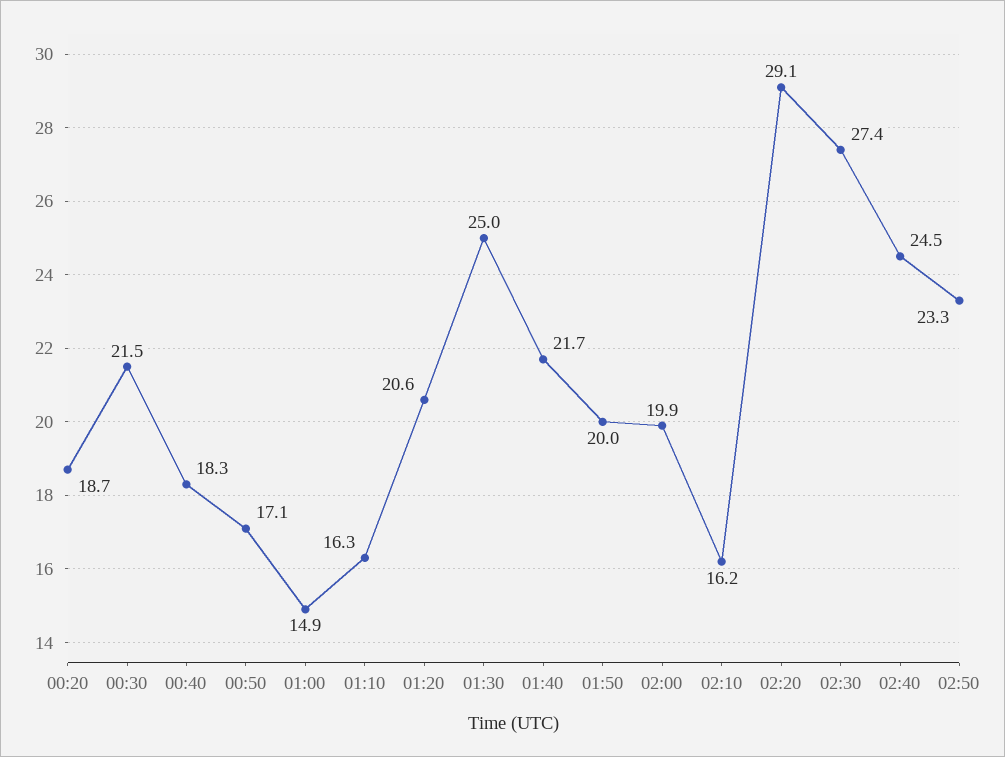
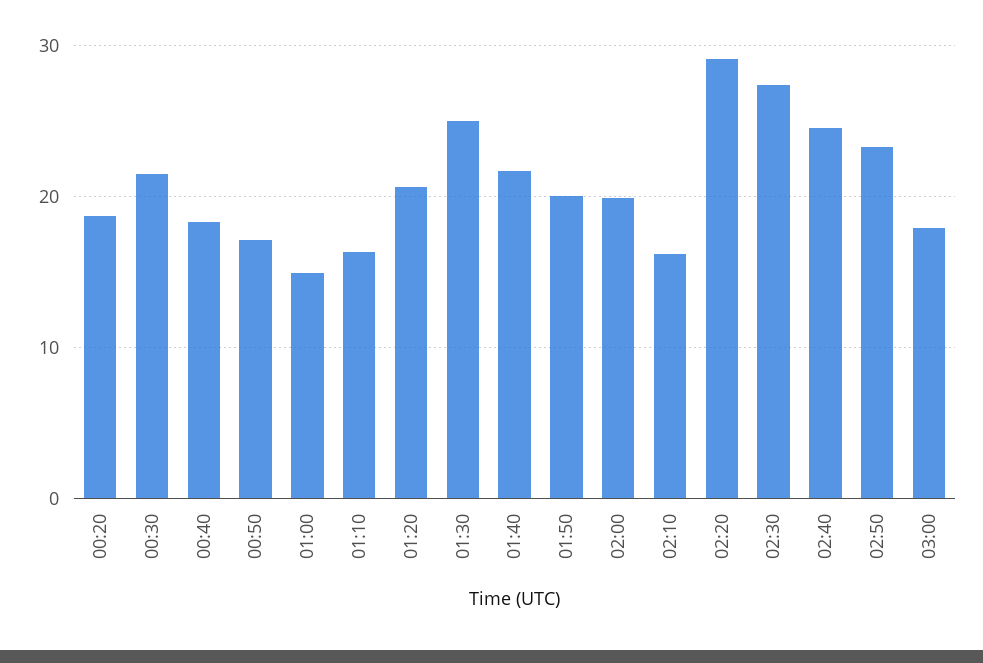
03:00: none -> 18

